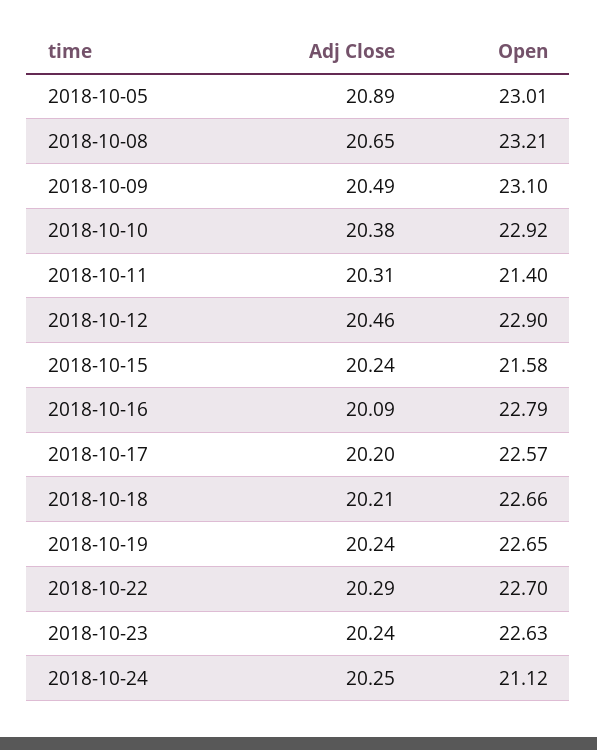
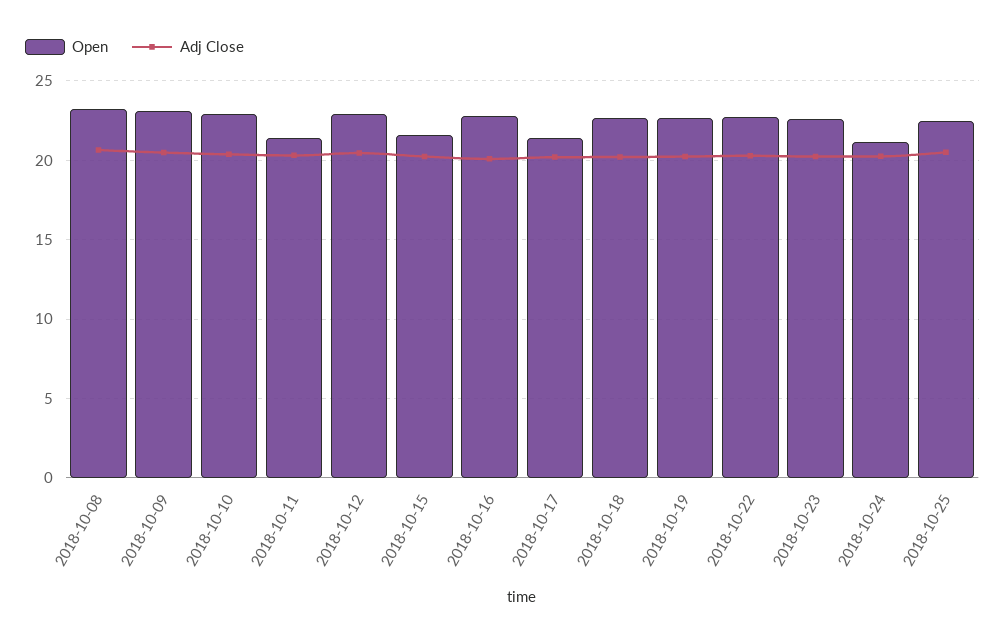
Adj Close, 2018-10-05: 20.89 -> none
Open, 2018-10-05: 23.01 -> none
Open, 2018-10-17: 22.57 -> 21.5
Open, 2018-10-25: none -> 22.5
Adj Close, 2018-10-25: none -> 20.5

